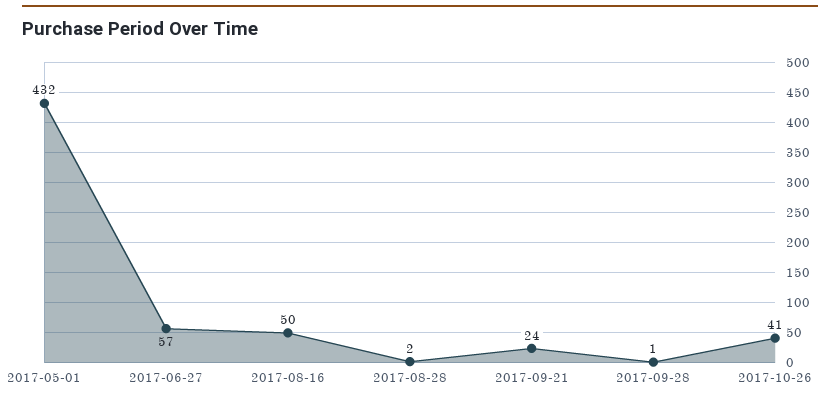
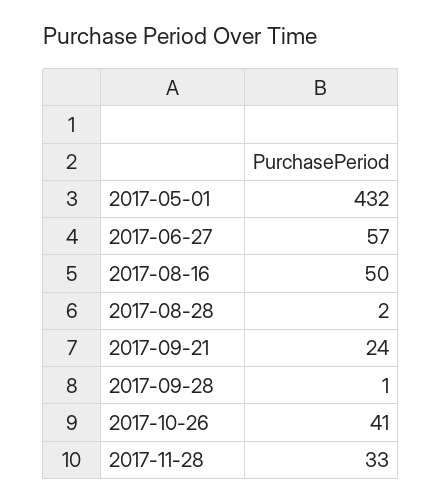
2017-11-28: none -> 33

